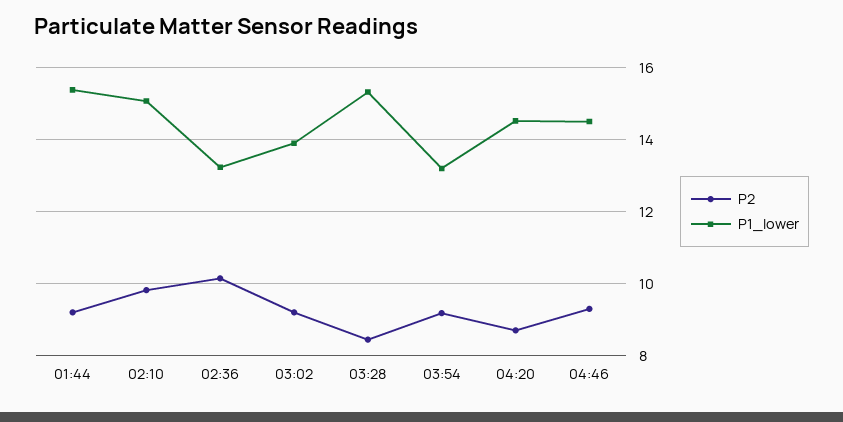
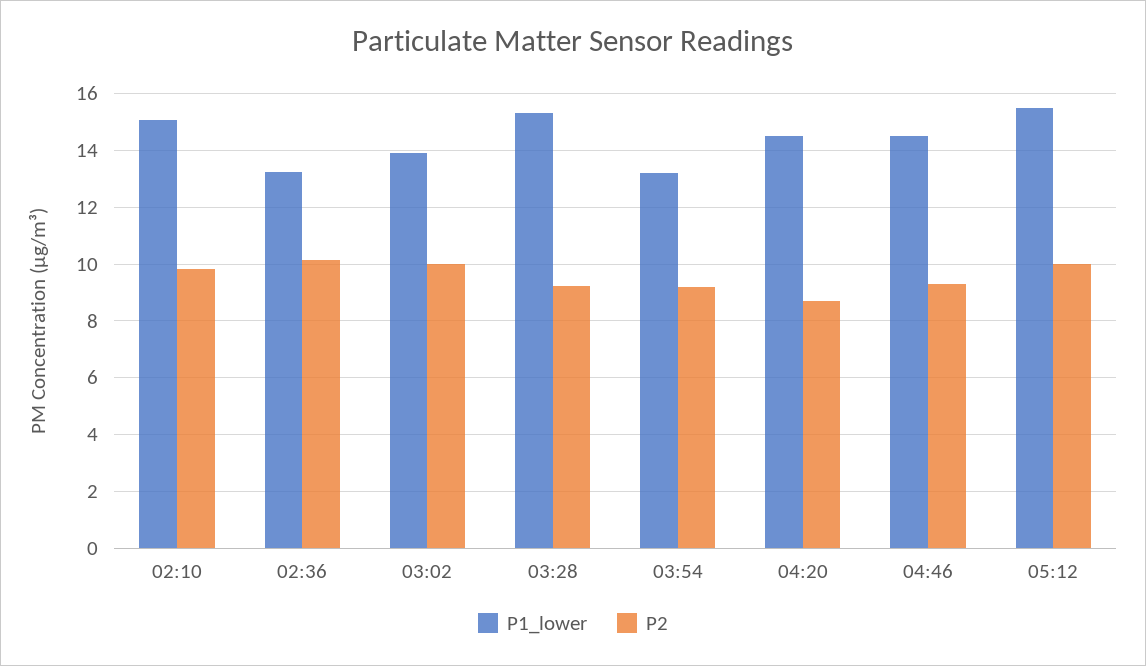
P2, 01:44: 9.2 -> none
P1_lower, 01:44: 15.4 -> none
P2, 03:02: 9.2 -> 10
P2, 03:28: 8.4 -> 9.25
P1_lower, 05:12: none -> 15.5
P2, 05:12: none -> 10

